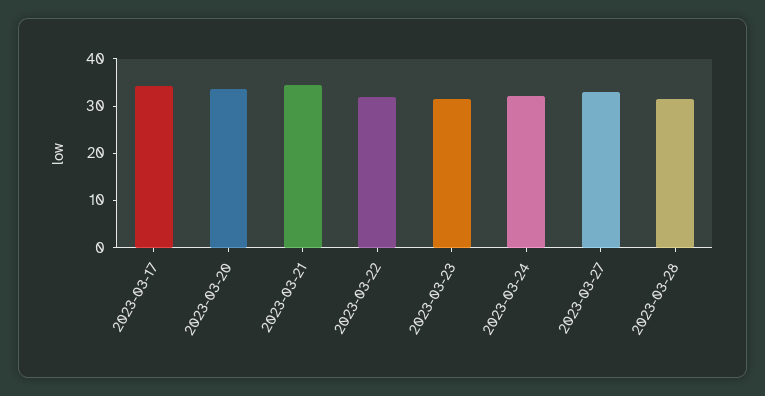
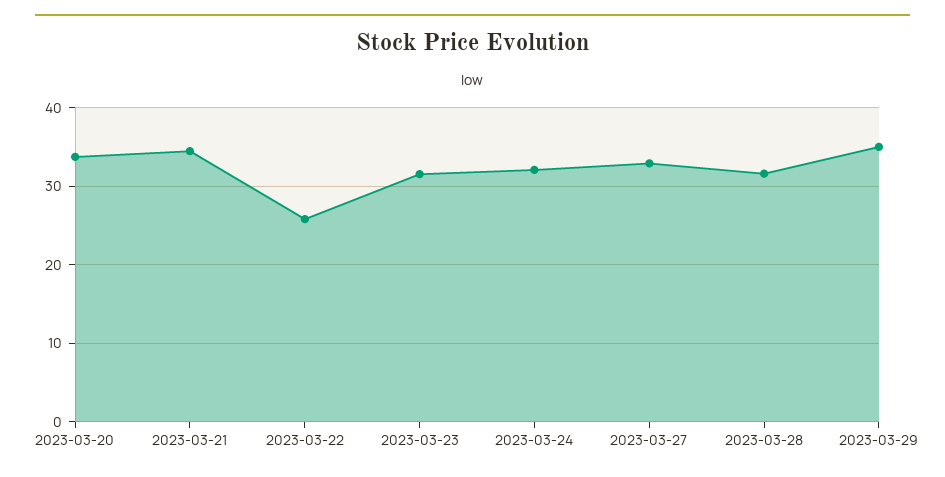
2023-03-17: 34 -> none
2023-03-22: 32 -> 26
2023-03-29: none -> 35

